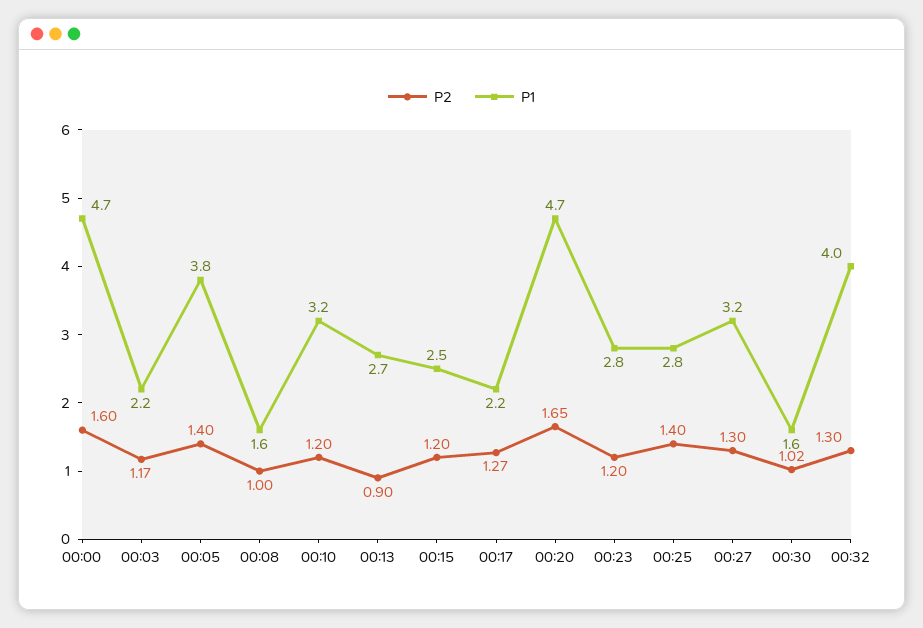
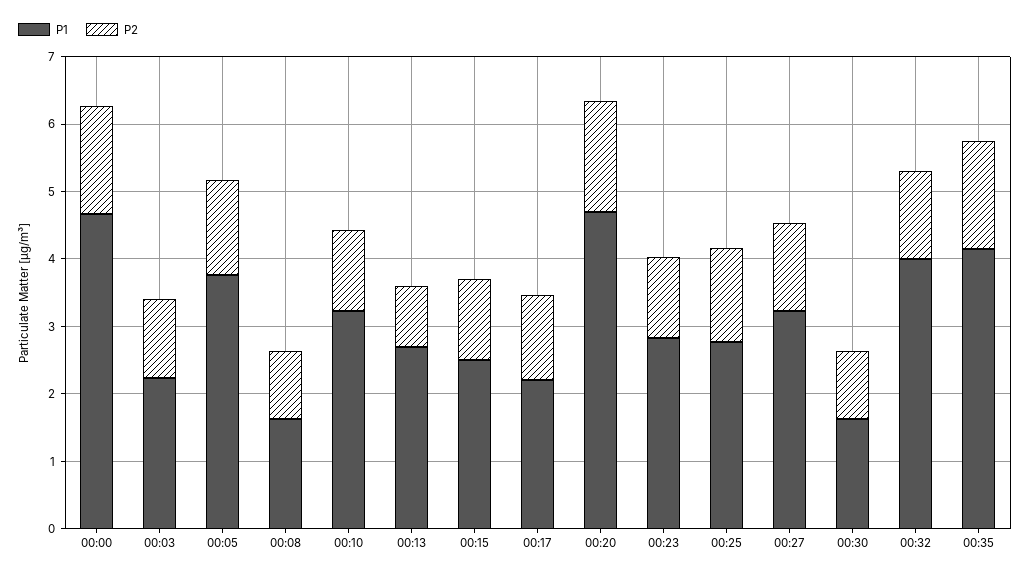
P1, 00:35: none -> 4.2
P2, 00:35: none -> 1.6

